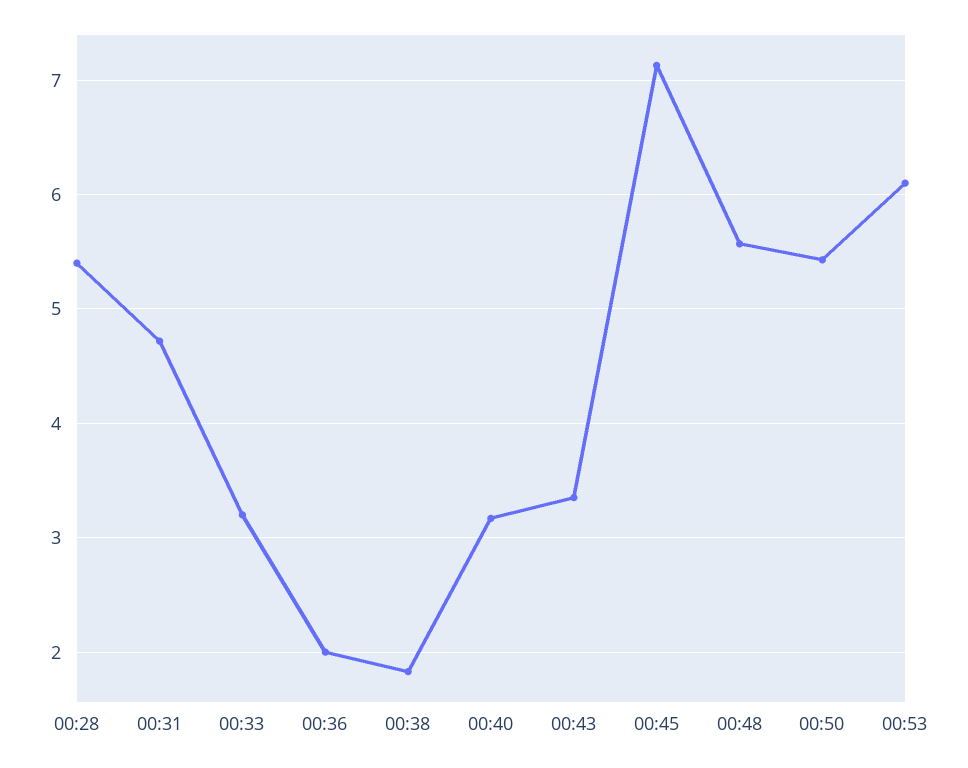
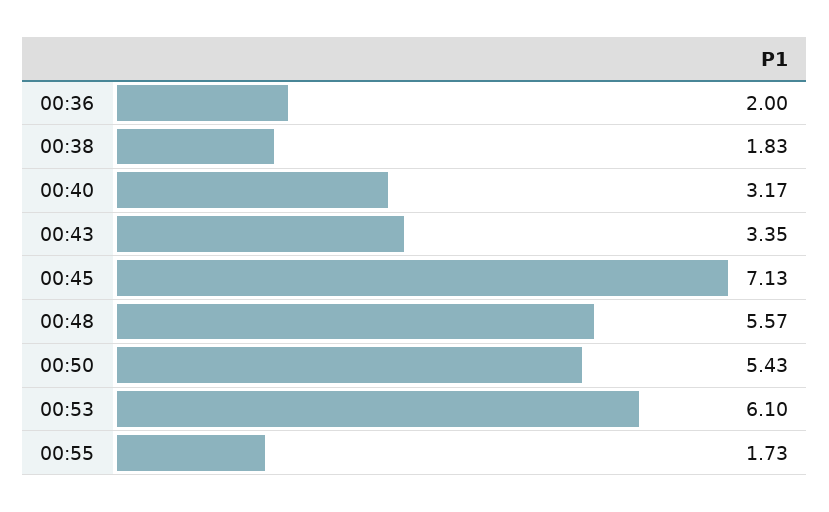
00:28: 5.4 -> none
00:31: 4.7 -> none
00:33: 3.2 -> none
00:55: none -> 1.73

